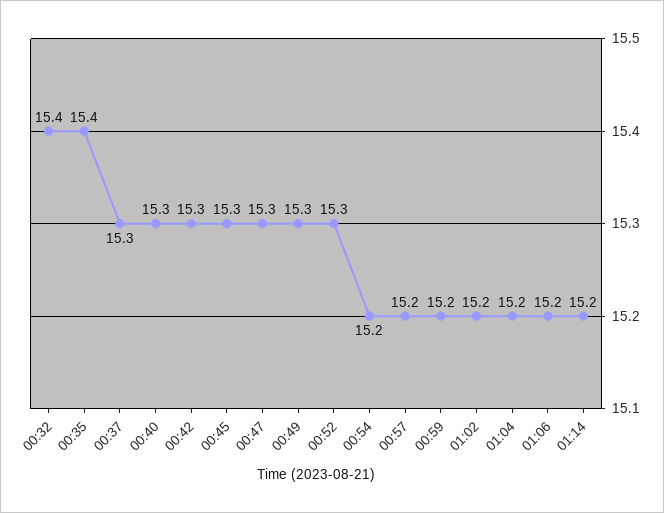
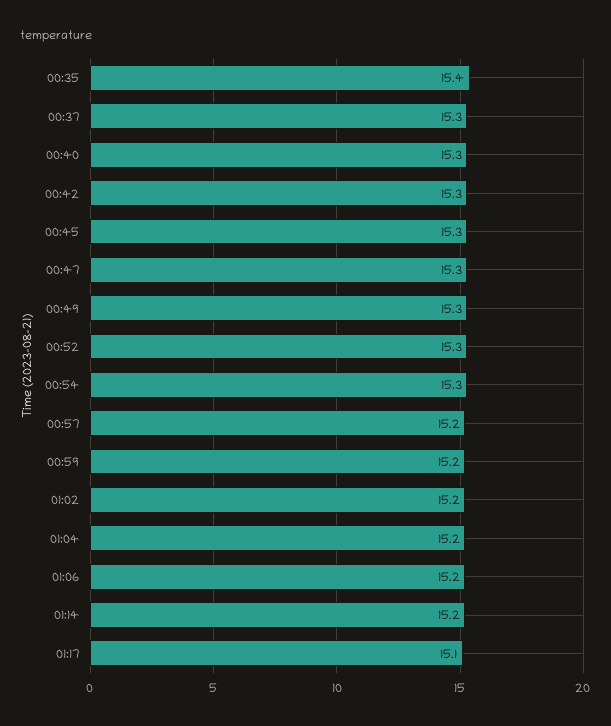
00:32: 15.4 -> none
00:54: 15.2 -> 15.3
01:17: none -> 15.1

